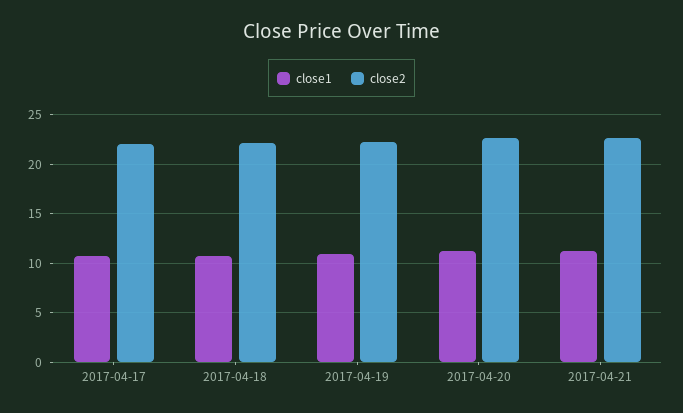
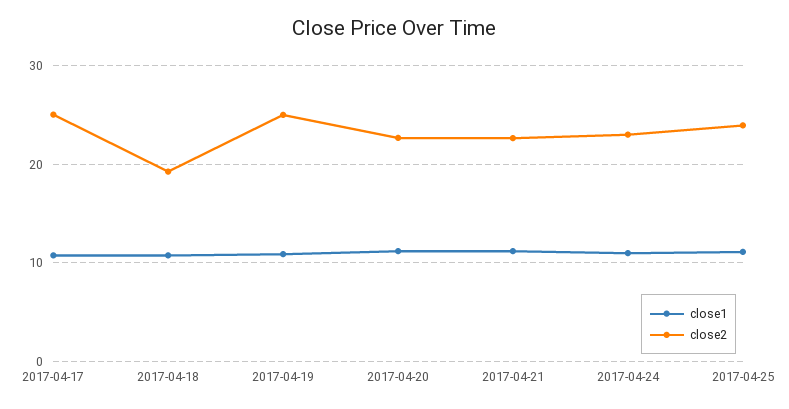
close2, 2017-04-17: 22 -> 25
close2, 2017-04-18: 22 -> 19
close2, 2017-04-19: 22 -> 25
close1, 2017-04-24: none -> 11
close2, 2017-04-24: none -> 23
close1, 2017-04-25: none -> 11
close2, 2017-04-25: none -> 24

